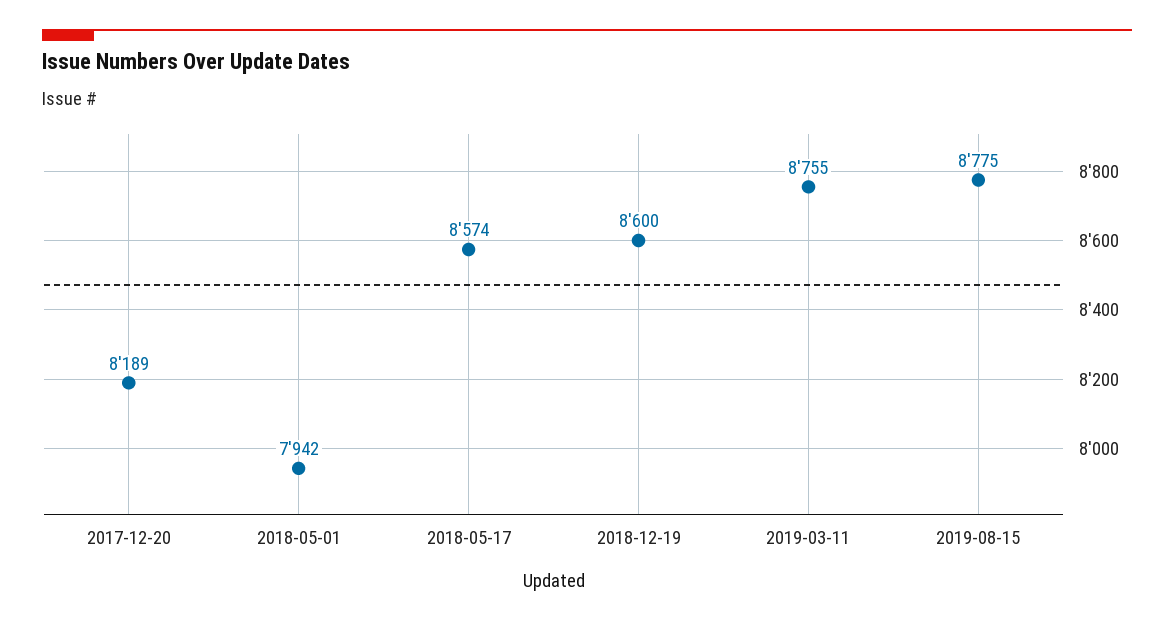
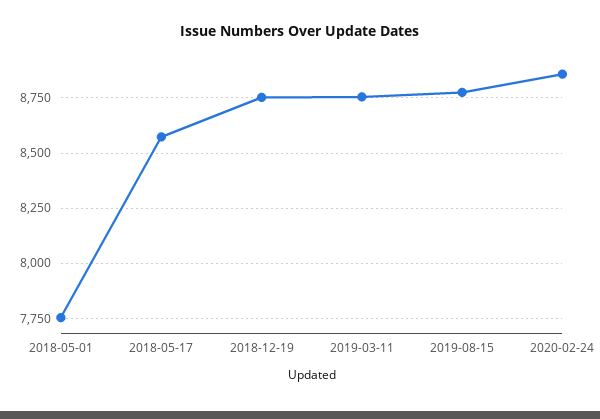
2017-12-20: 8189 -> none
2018-05-01: 7942 -> 7750
2018-12-19: 8600 -> 8750
2020-02-24: none -> 8850

